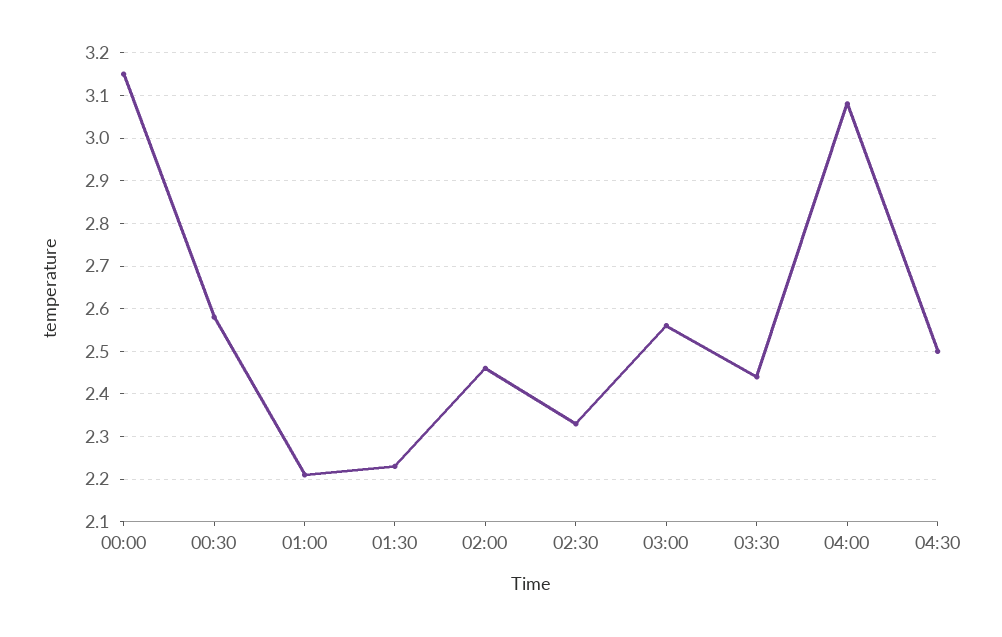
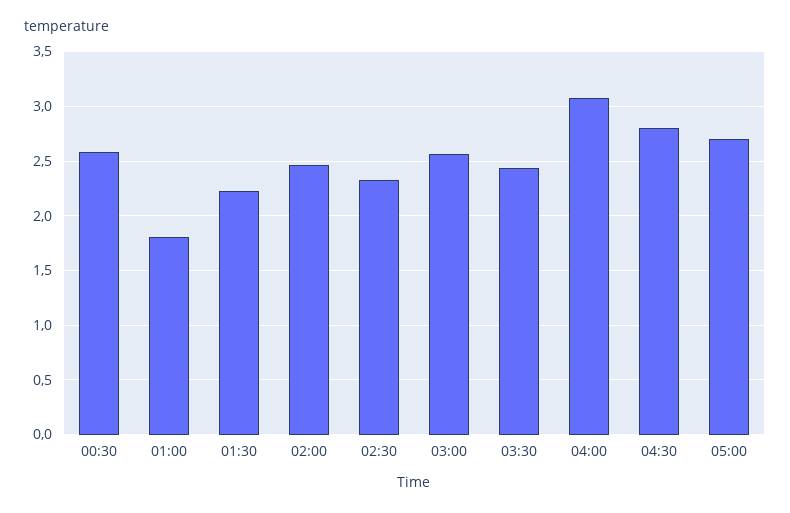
00:00: 3.15 -> none
01:00: 2.2 -> 1.8
04:30: 2.5 -> 2.8
05:00: none -> 2.7

